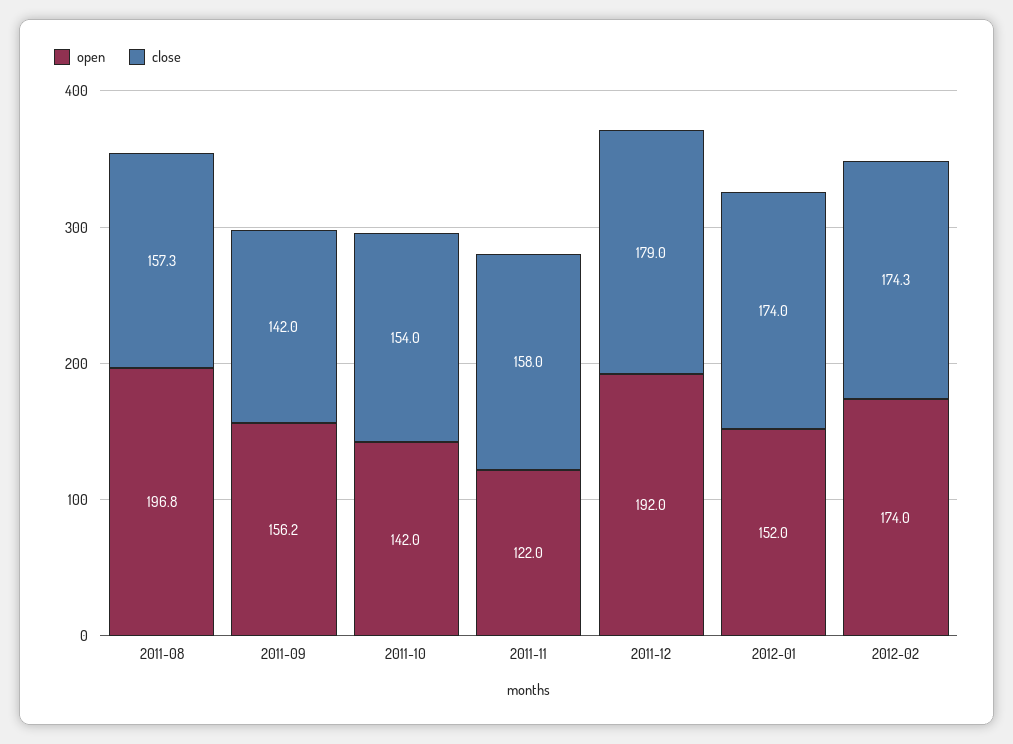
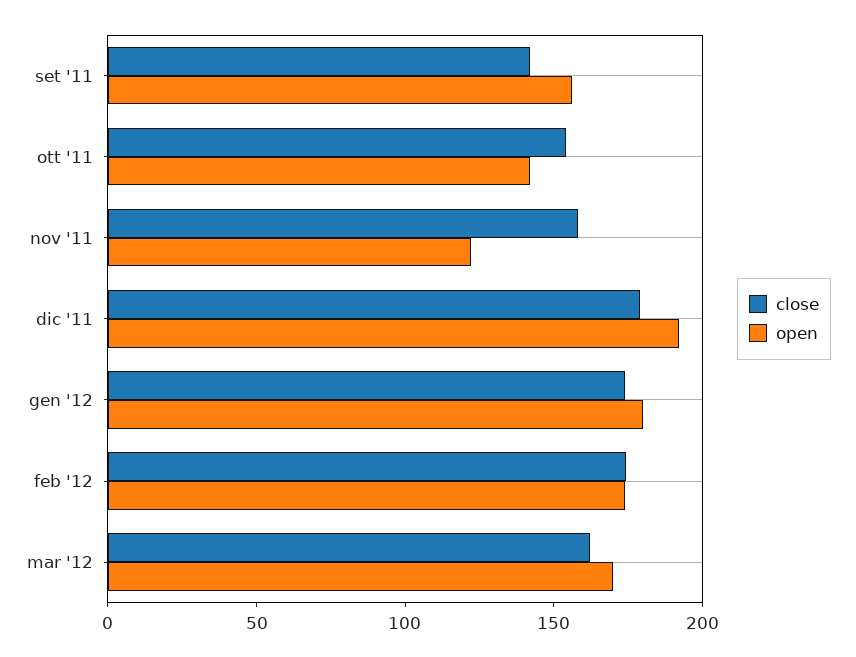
open, 2011-08: 196.8 -> none
close, 2011-08: 157.3 -> none
open, 2012-01: 152 -> 180
close, mar '12: none -> 160
open, mar '12: none -> 170

